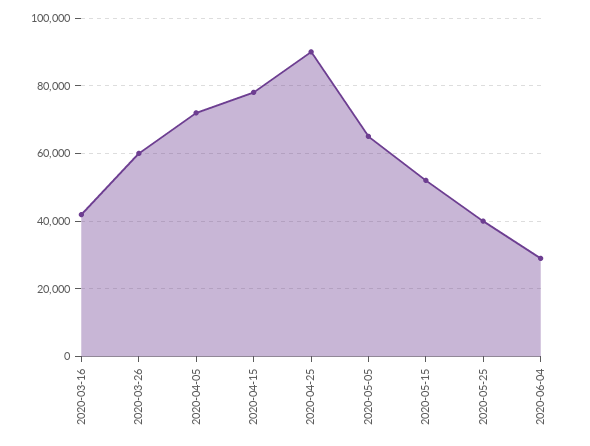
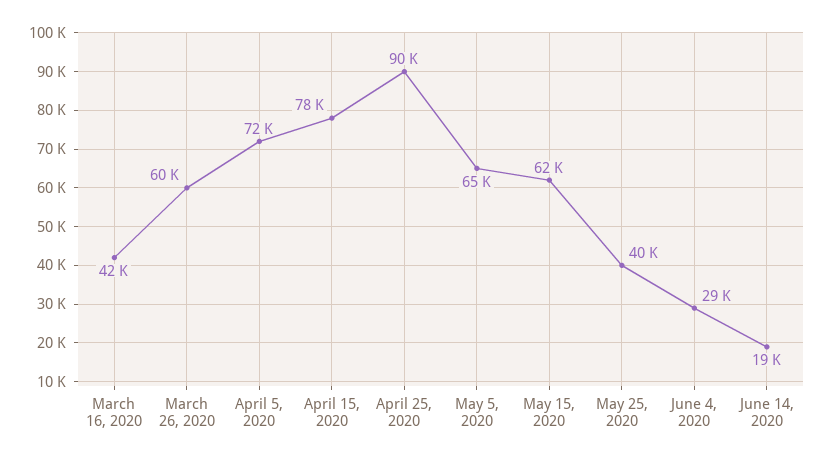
2020-05-15: 52000 -> 62000
June 14, 2020: none -> 19000

